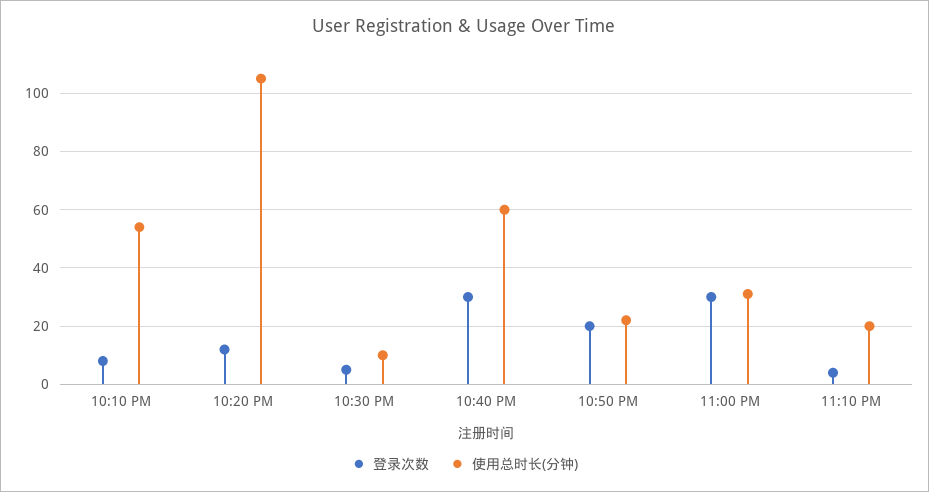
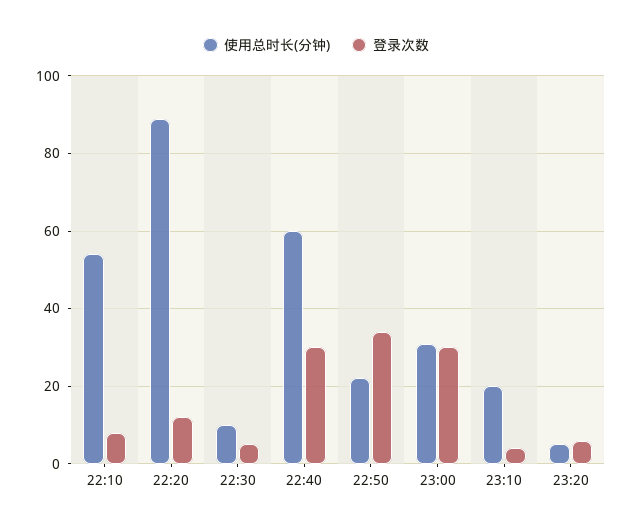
使用总时长(分钟), 10:20 PM: 105 -> 90
登录次数, 10:50 PM: 20 -> 35
使用总时长(分钟), 23:20: none -> 5
登录次数, 23:20: none -> 5

